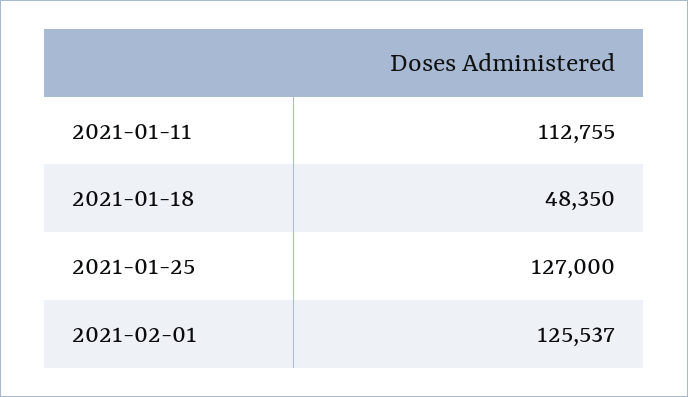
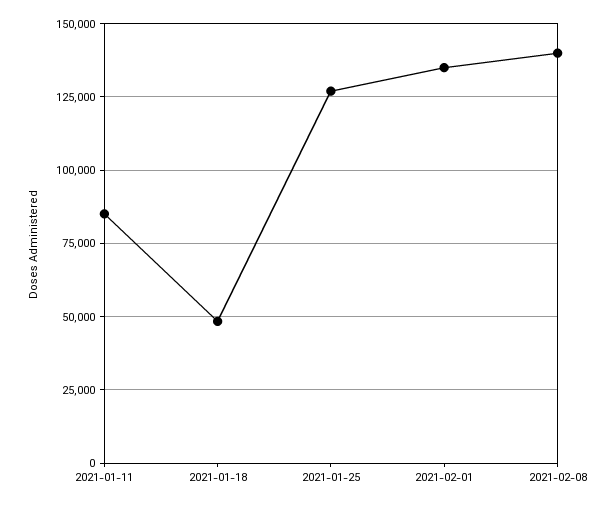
2021-01-11: 112755 -> 85000
2021-02-01: 125537 -> 135000
2021-02-08: none -> 140000

